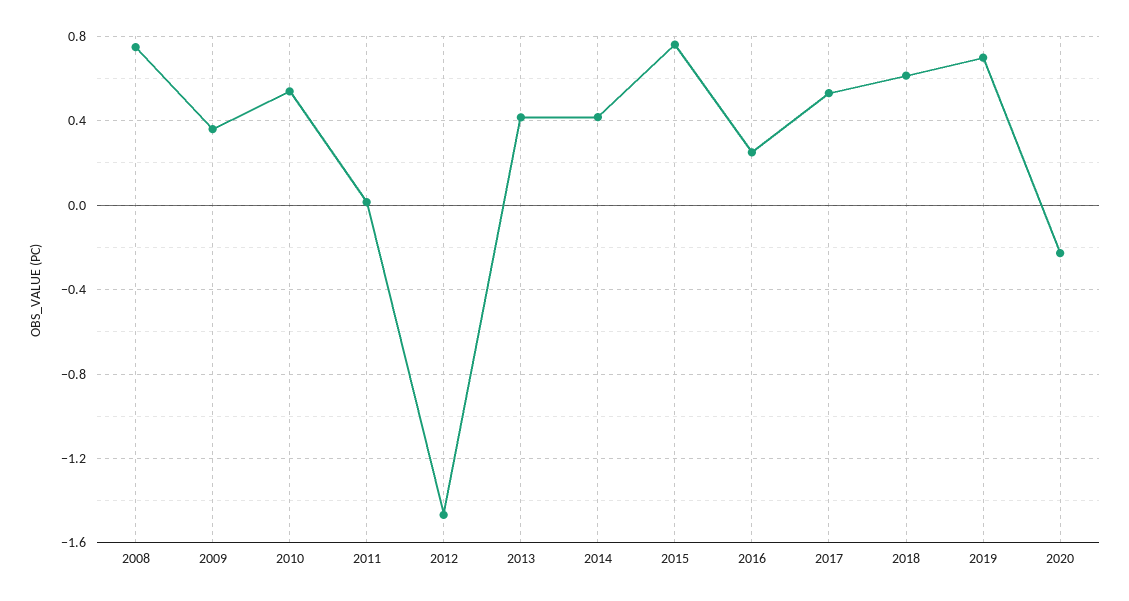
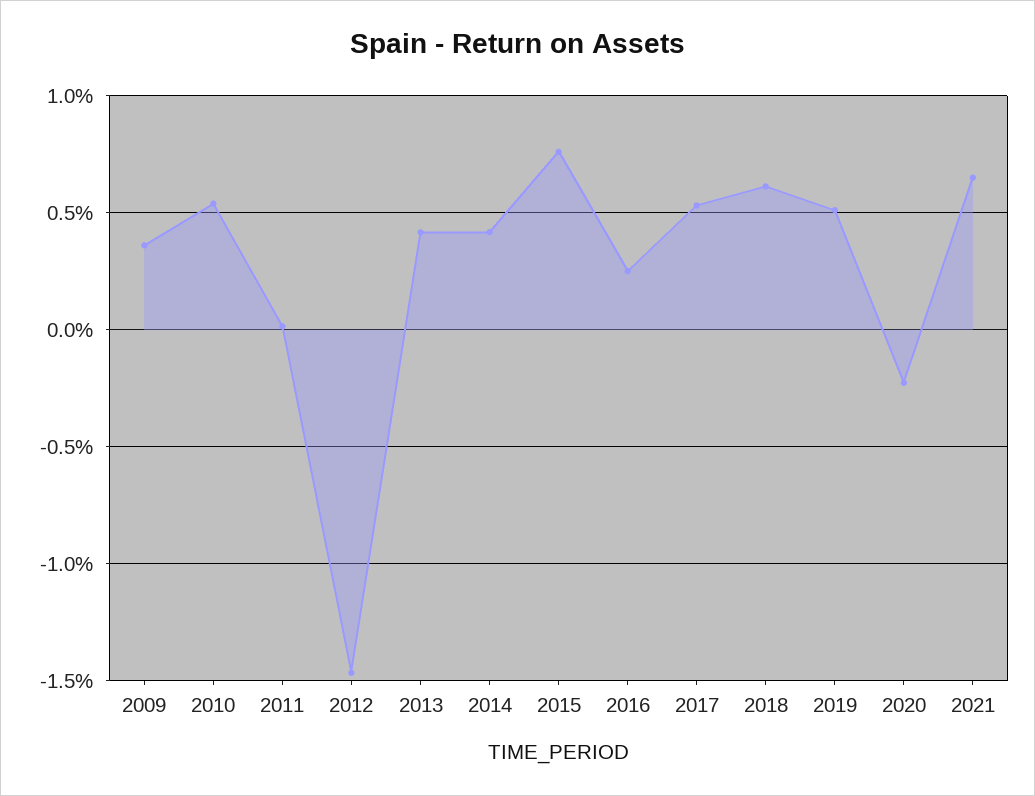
2008: 0.75 -> none
2019: 0.7 -> 0.5
2021: none -> 0.65

